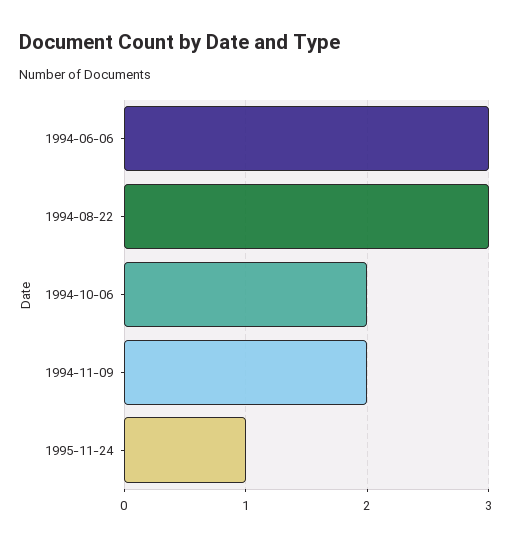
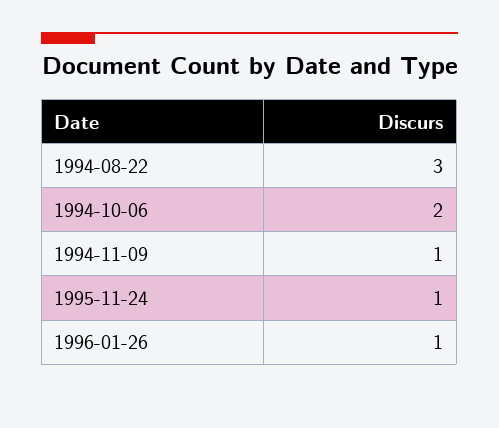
1994-06-06: 3 -> none
1994-11-09: 2 -> 1
1996-01-26: none -> 1

